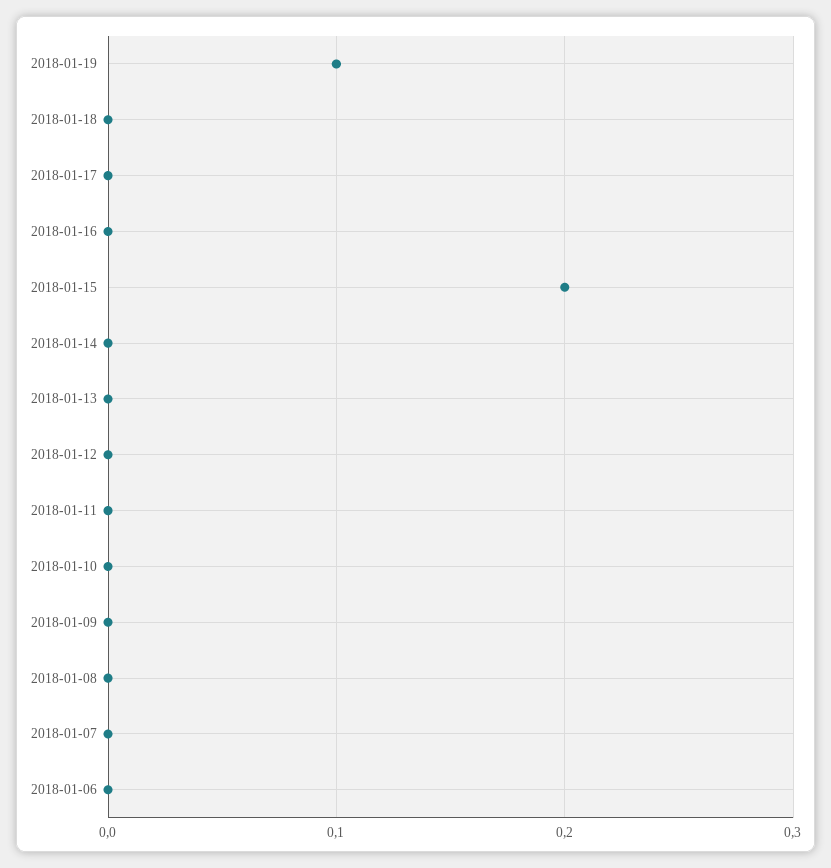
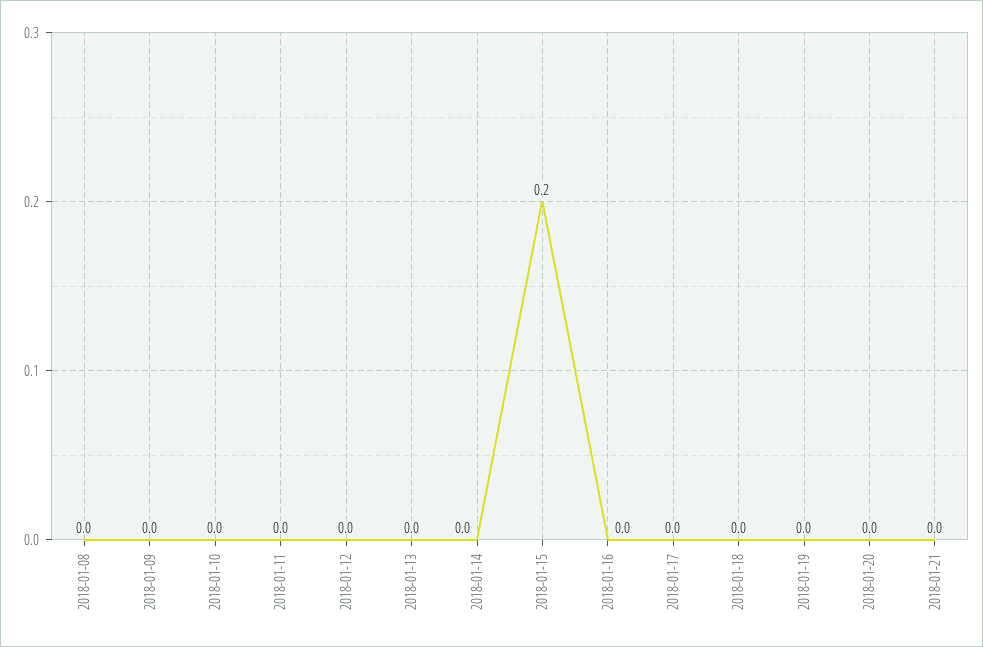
2018-01-19: 0.1 -> 0
2018-01-07: 0 -> none
2018-01-06: 0 -> none
2018-01-20: none -> 0
2018-01-21: none -> 0

